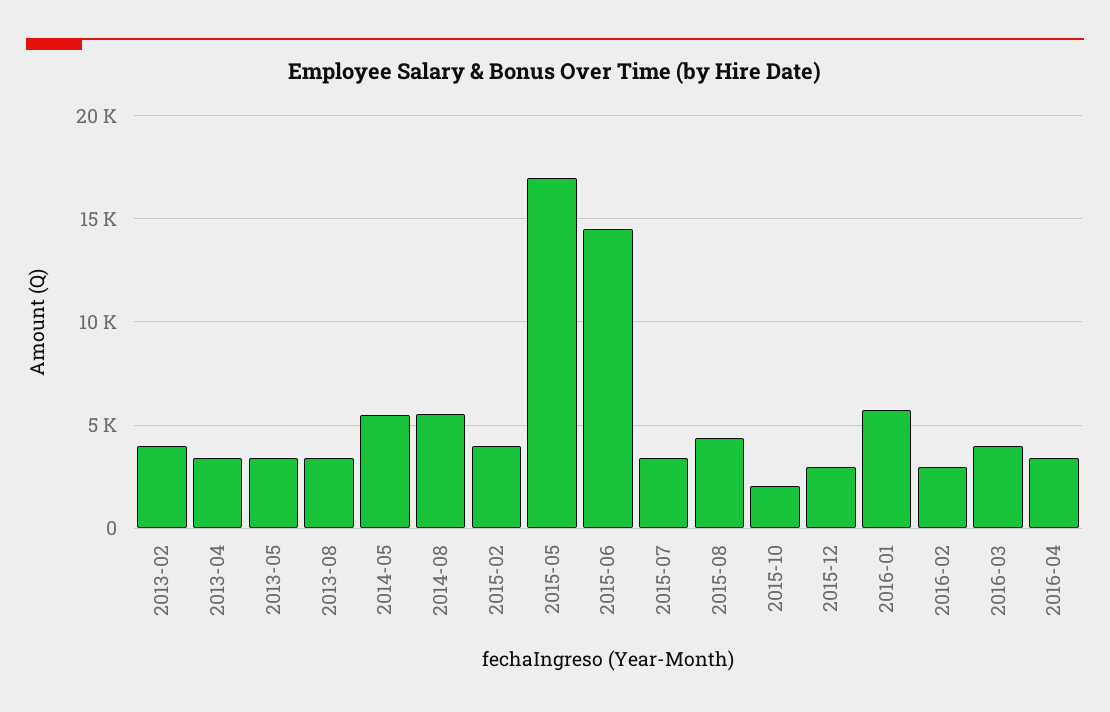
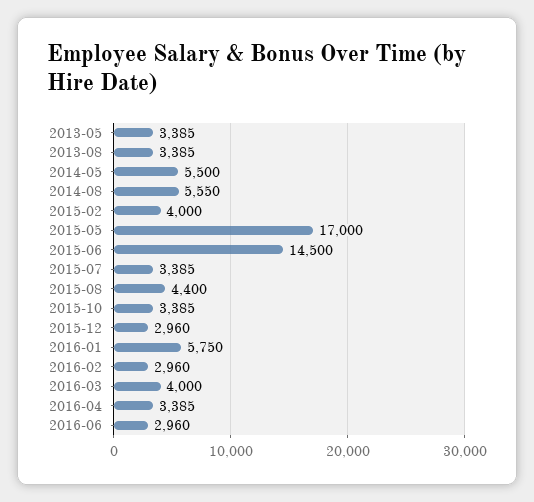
2013-02: 4000 -> none
2013-04: 3500 -> none
2015-10: 2000 -> 3385
2016-06: none -> 2960

